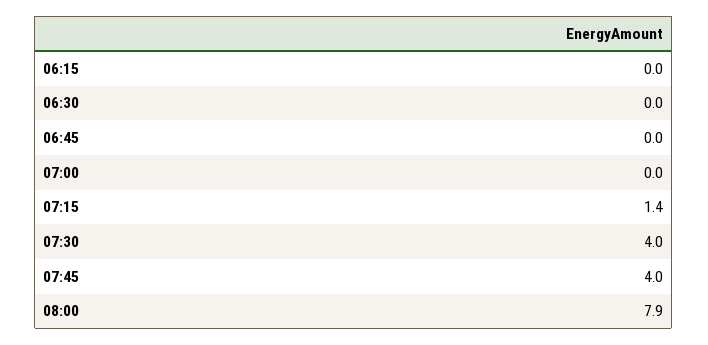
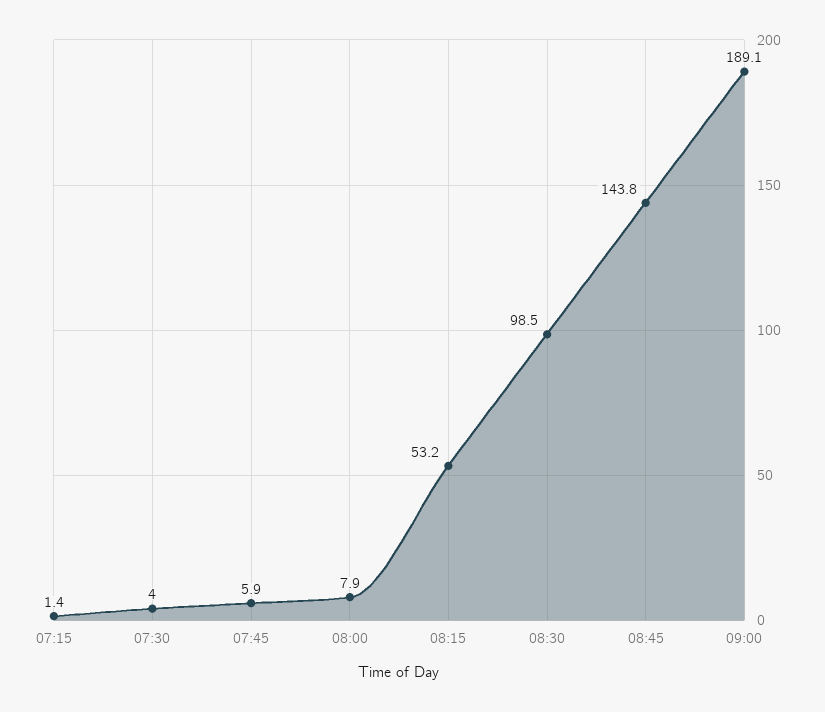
06:15: 0 -> none
06:30: 0 -> none
06:45: 0 -> none
07:00: 0 -> none
07:45: 4 -> 5.9
08:15: none -> 53.2
08:30: none -> 98.5
08:45: none -> 143.8
09:00: none -> 189.1

